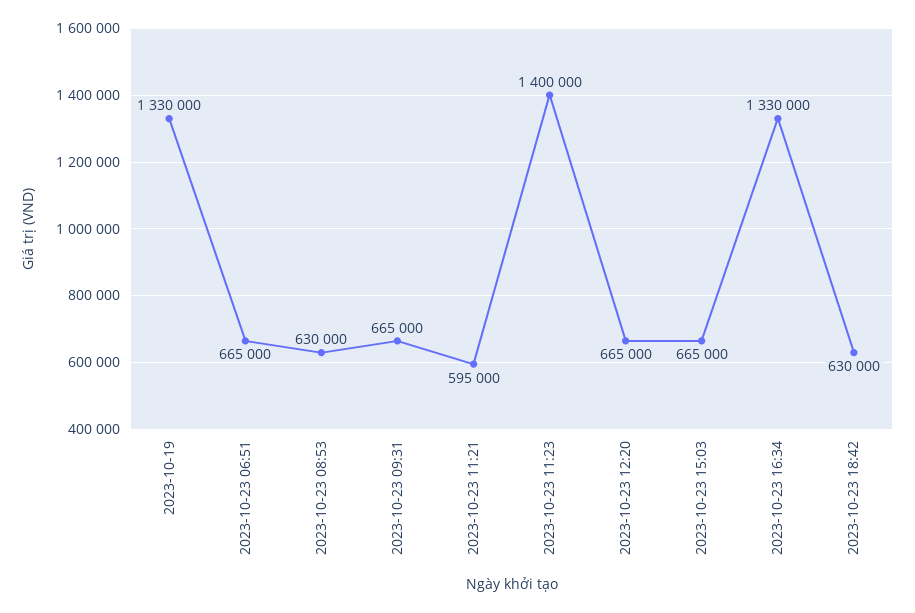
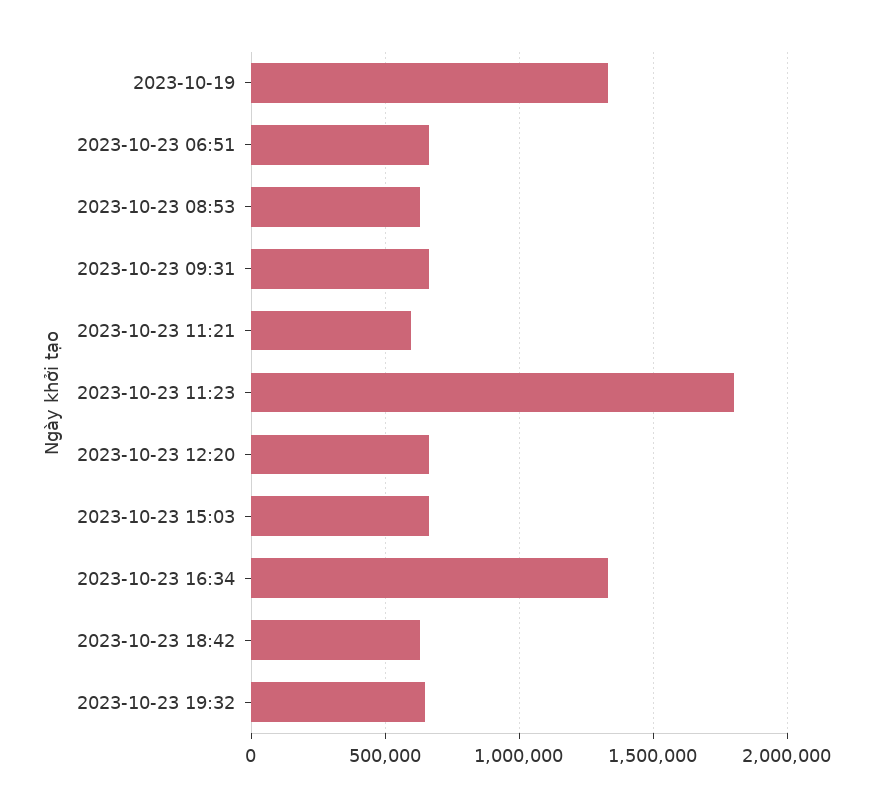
2023-10-23 11:23: 1400000 -> 1800000
2023-10-23 19:32: none -> 650000

